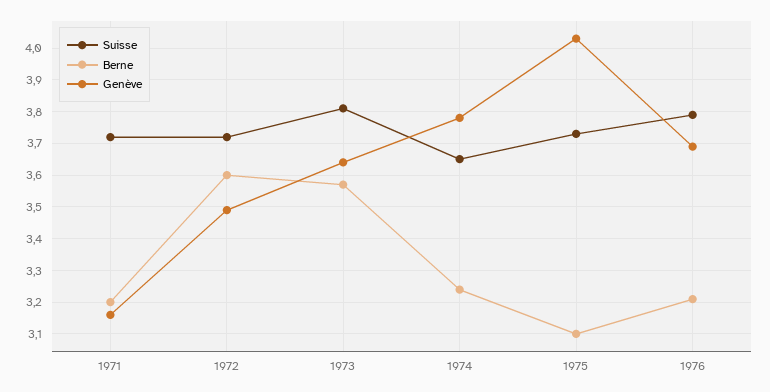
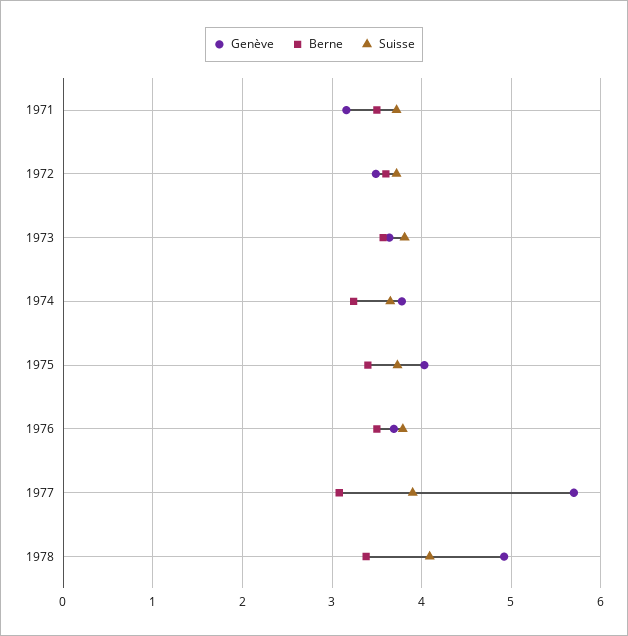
Berne, 1971: 3.2 -> 3.5
Berne, 1975: 3.1 -> 3.4
Berne, 1976: 3.2 -> 3.5
Genève, 1977: none -> 5.7
Berne, 1977: none -> 3.1
Suisse, 1977: none -> 3.9
Genève, 1978: none -> 4.9
Berne, 1978: none -> 3.4
Suisse, 1978: none -> 4.1

